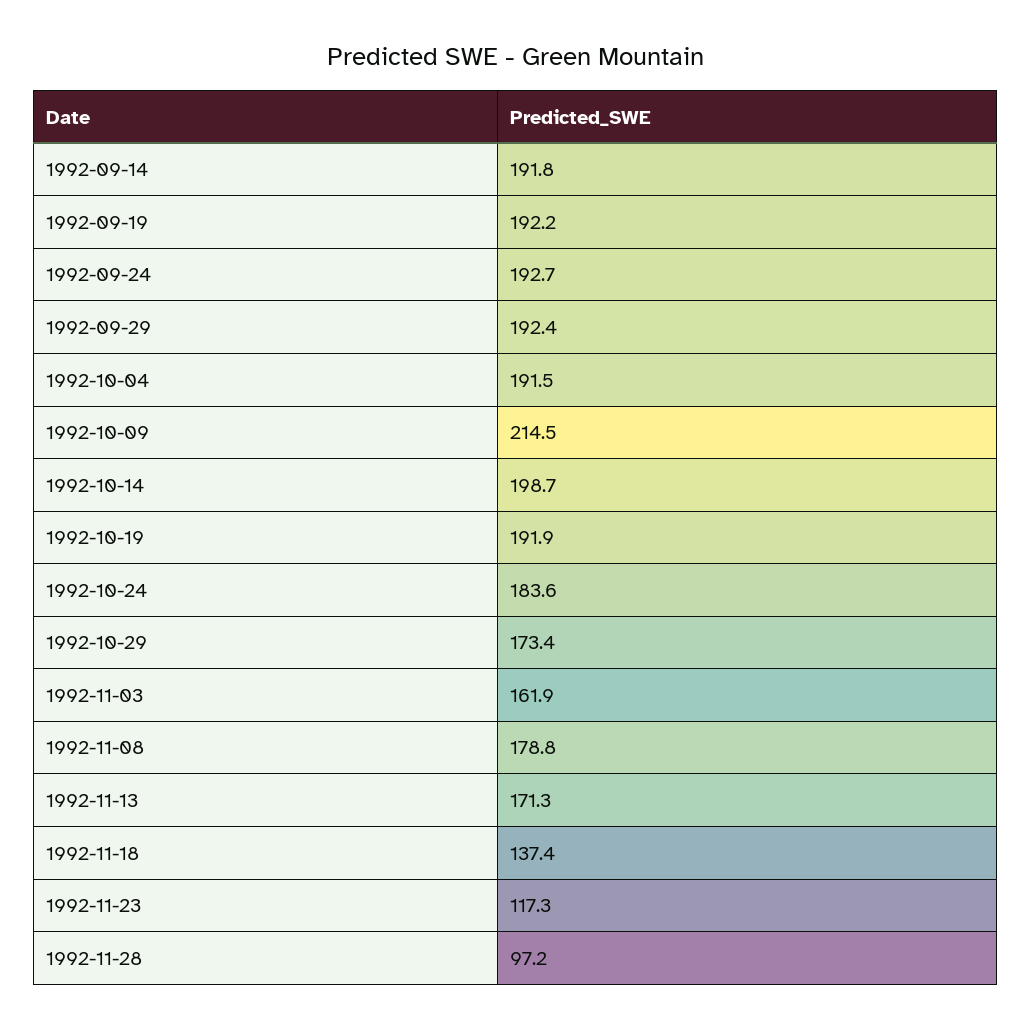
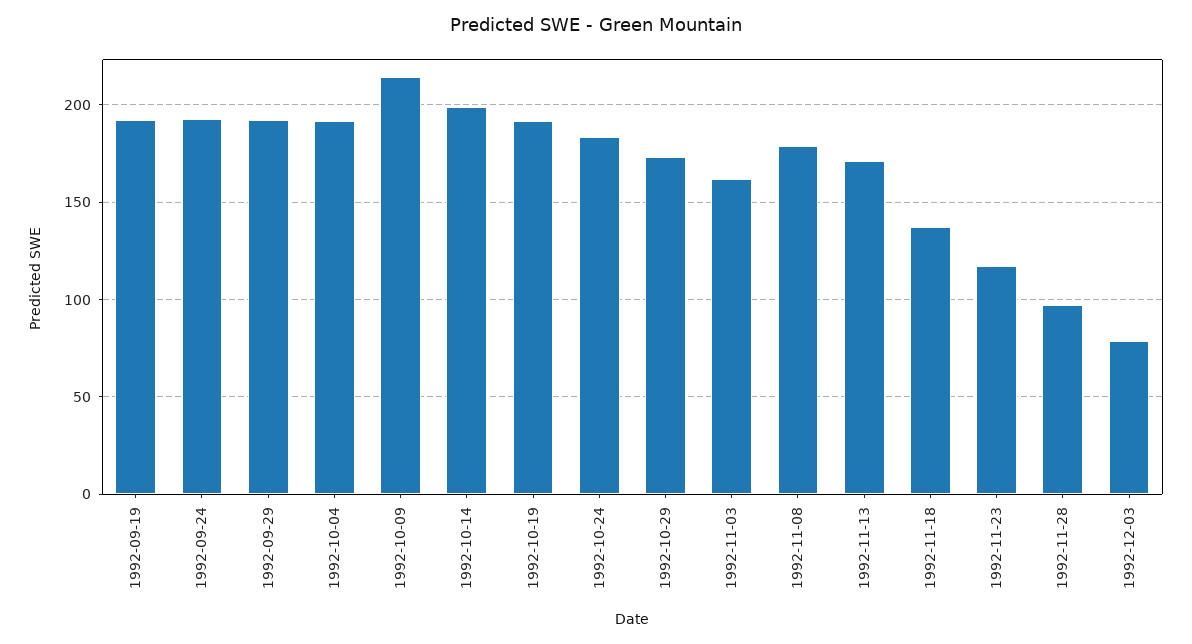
1992-09-14: 191.8 -> none
1992-12-03: none -> 80

